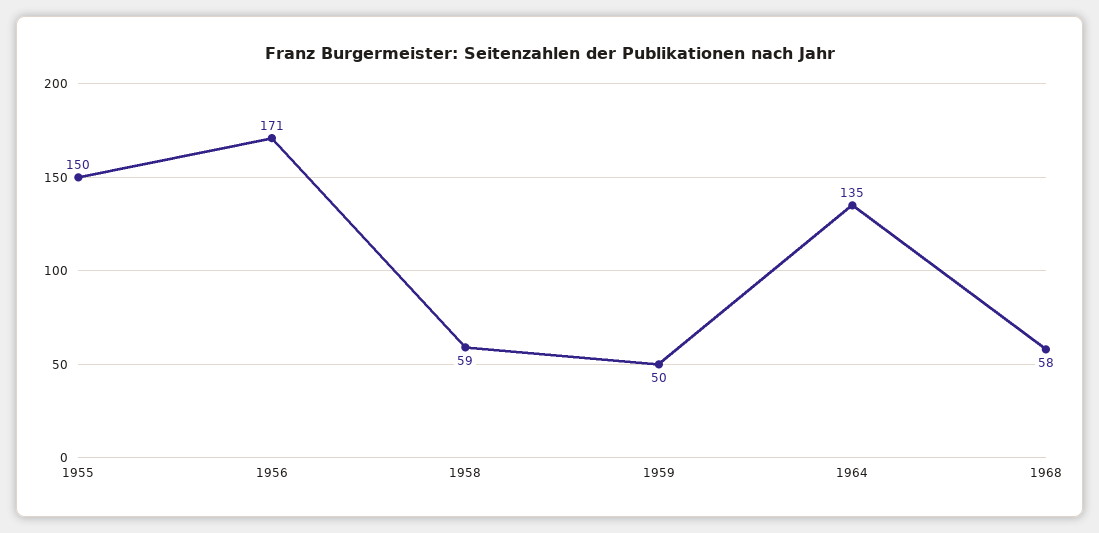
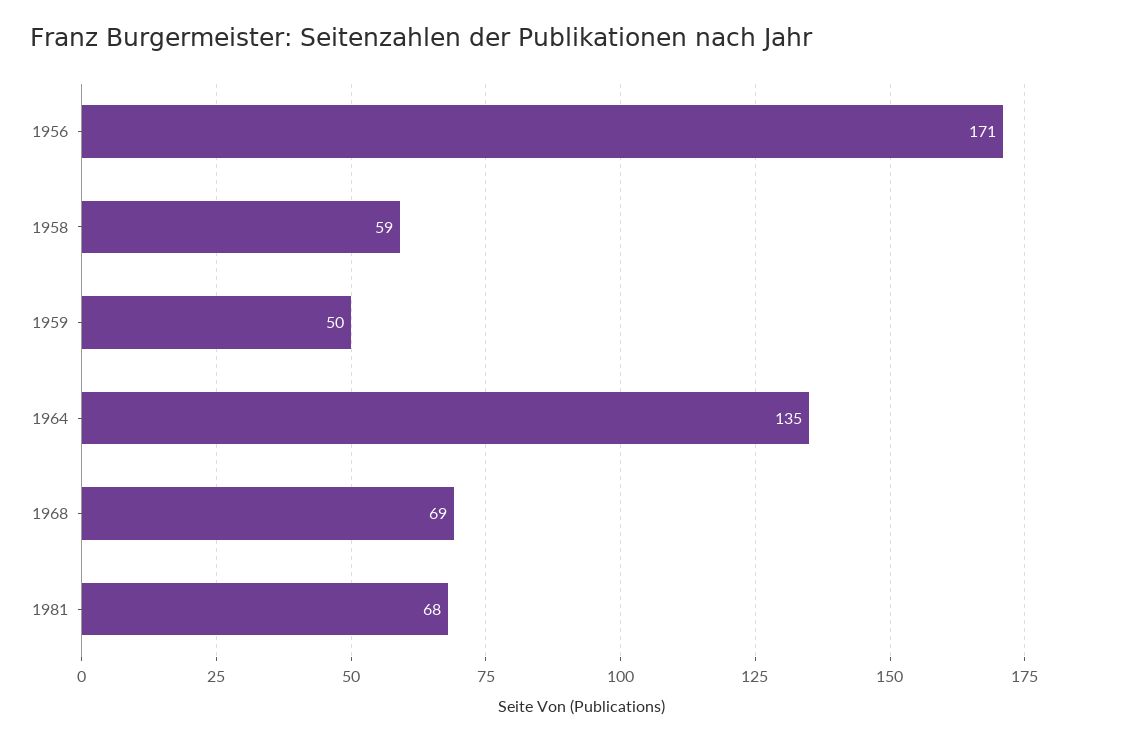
1955: 150 -> none
1968: 58 -> 69
1981: none -> 68

